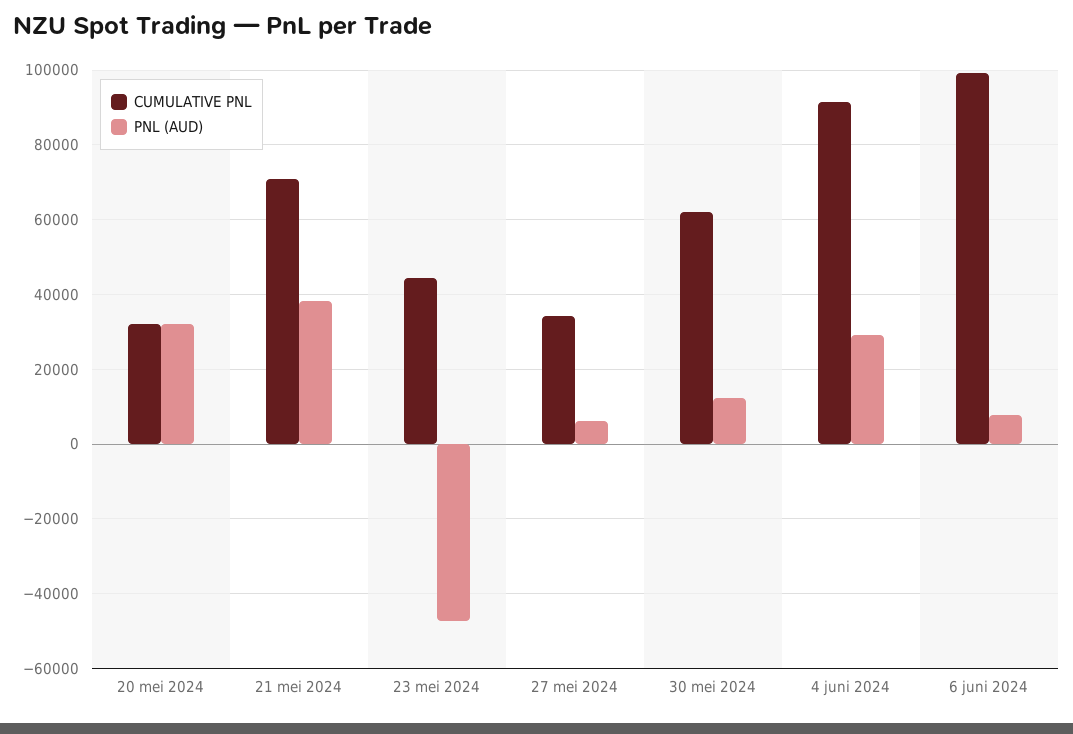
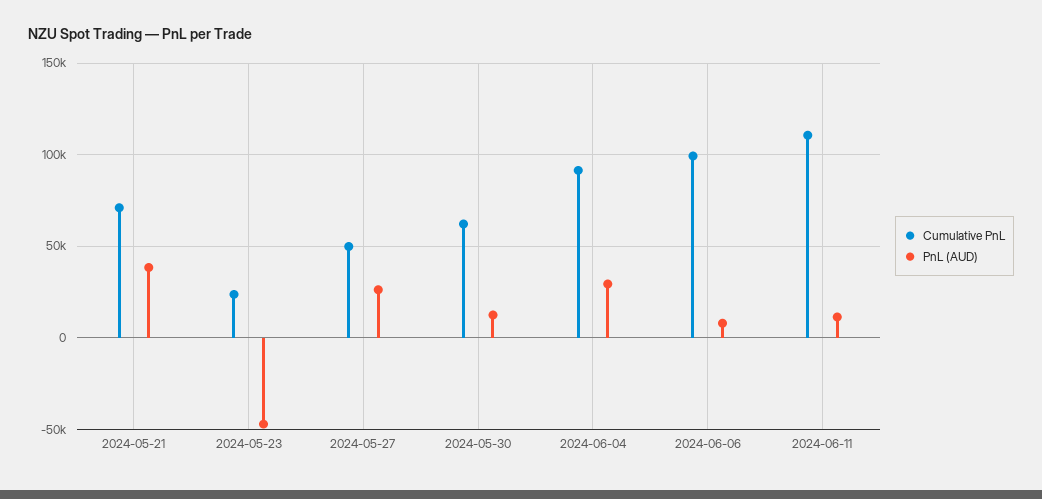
CUMULATIVE PNL, 20 mei 2024: 32000 -> none
PNL (AUD), 20 mei 2024: 32000 -> none
CUMULATIVE PNL, 23 mei 2024: 44000 -> 25000
CUMULATIVE PNL, 27 mei 2024: 34000 -> 50000
PNL (AUD), 27 mei 2024: 6000 -> 25000
CUMULATIVE PNL, 2024-06-11: none -> 110000
PNL (AUD), 2024-06-11: none -> 10000

